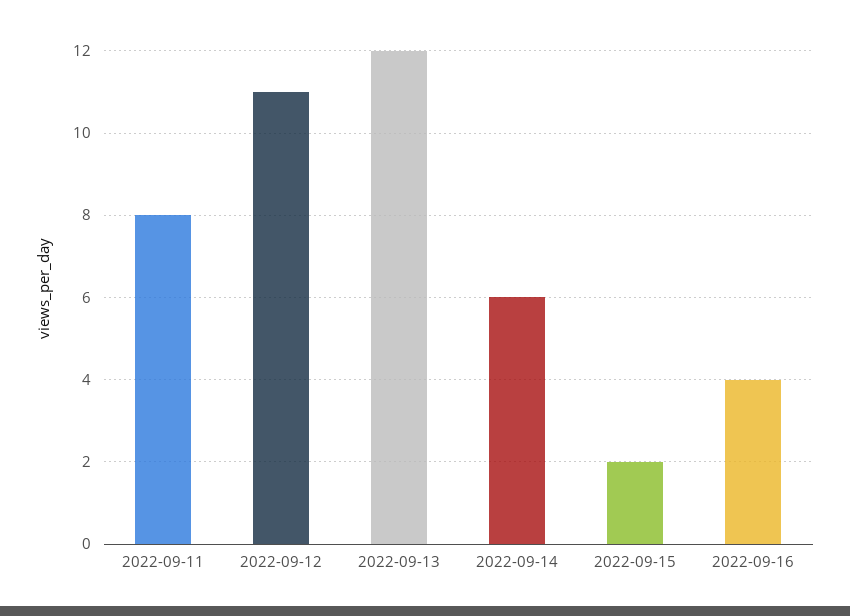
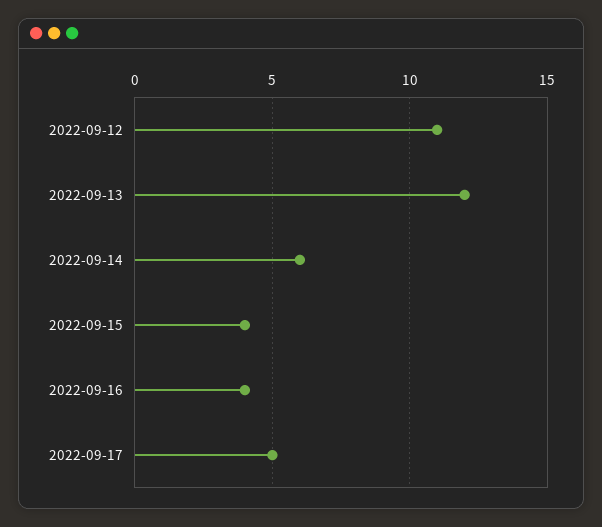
2022-09-11: 8 -> none
2022-09-15: 2 -> 4
2022-09-17: none -> 5

